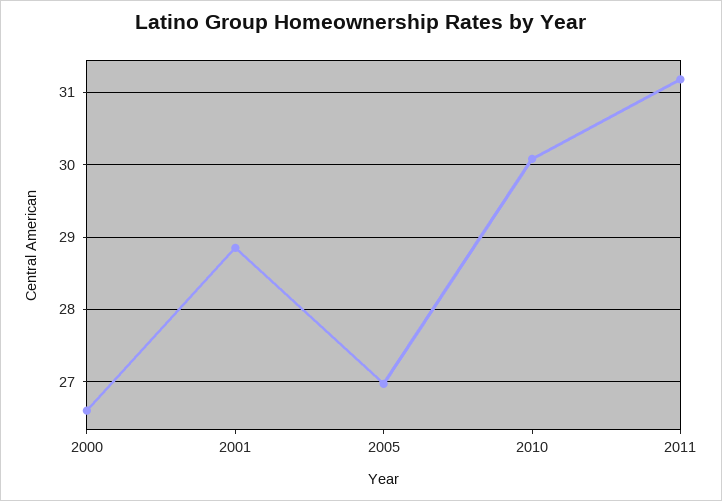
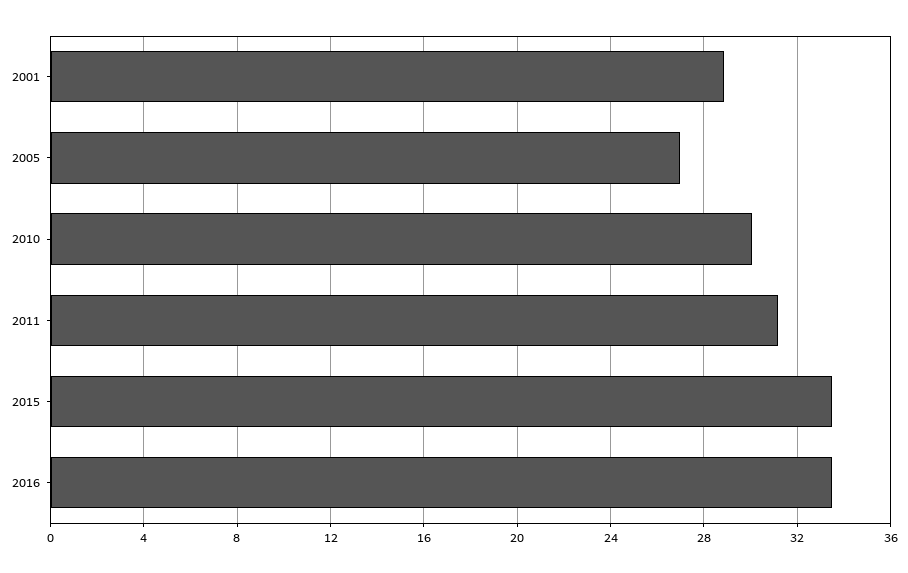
2000: 26.6 -> none
2015: none -> 33.5
2016: none -> 33.5

